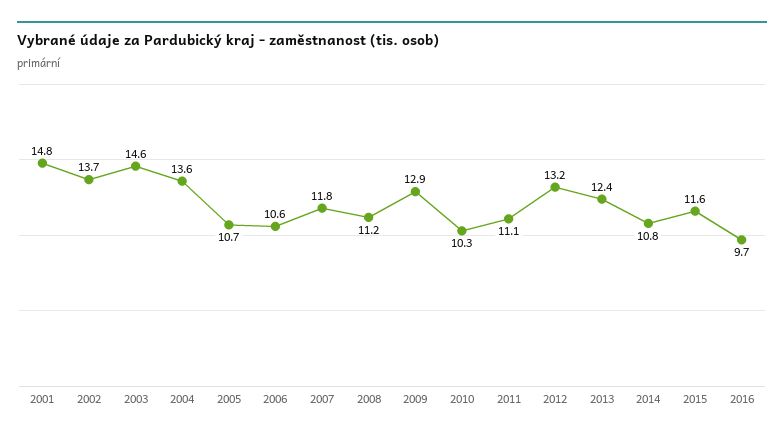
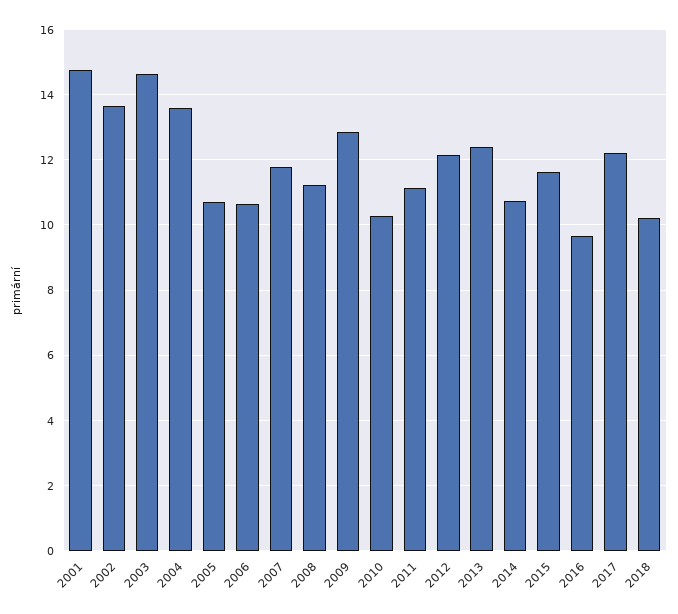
2012: 13.2 -> 12.2
2017: none -> 12.2
2018: none -> 10.2

